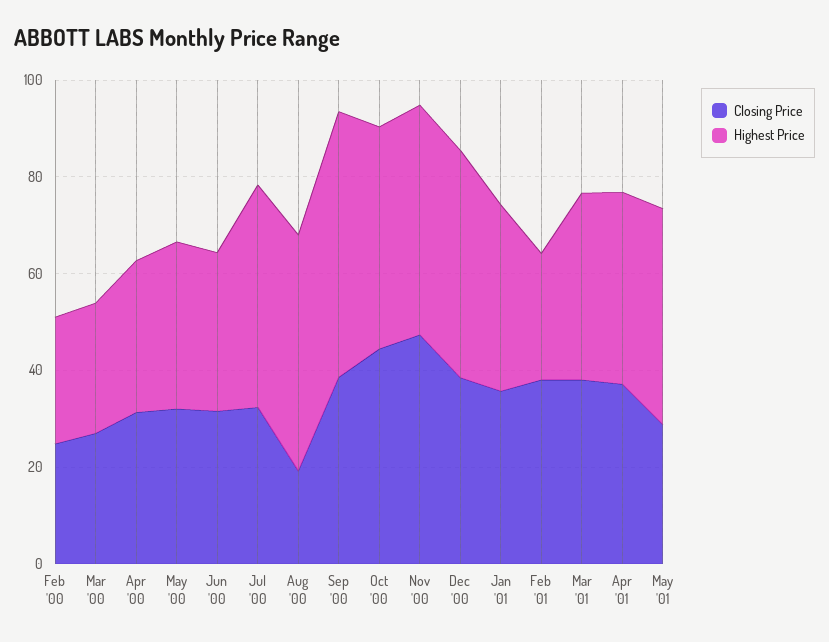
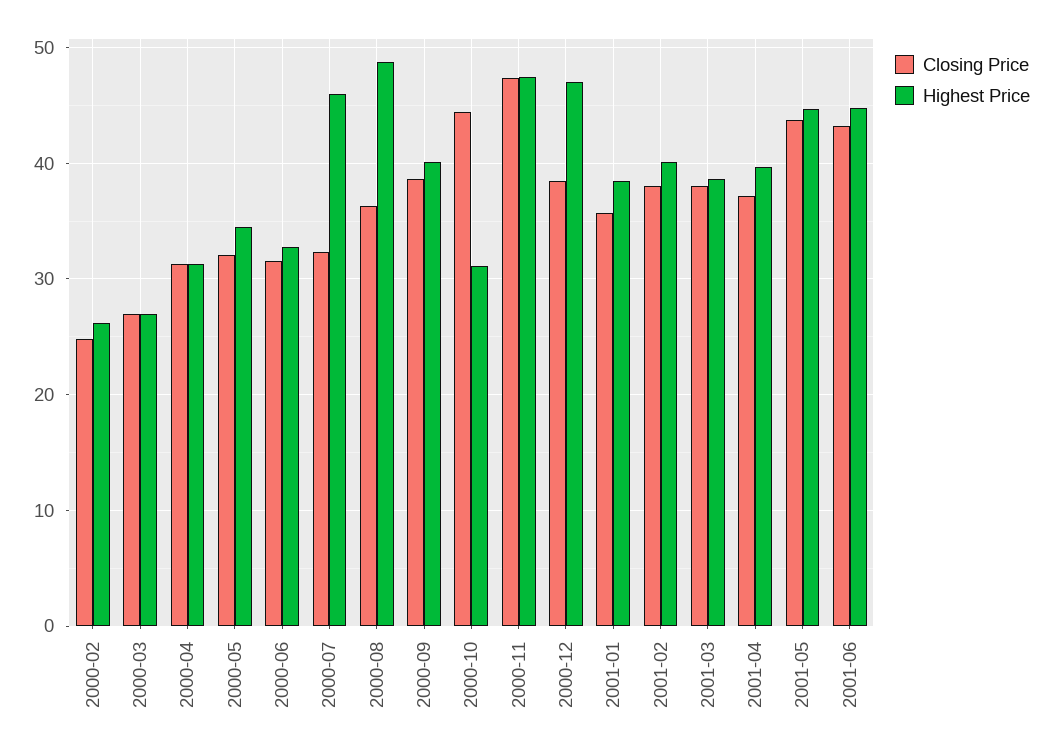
Closing Price, Aug '00: 20 -> 36
Highest Price, Sep '00: 55 -> 40
Highest Price, Oct '00: 45 -> 31
Highest Price, Feb '01: 25 -> 40
Closing Price, May '01: 30 -> 44
Closing Price, 2001-06: none -> 43
Highest Price, 2001-06: none -> 45

